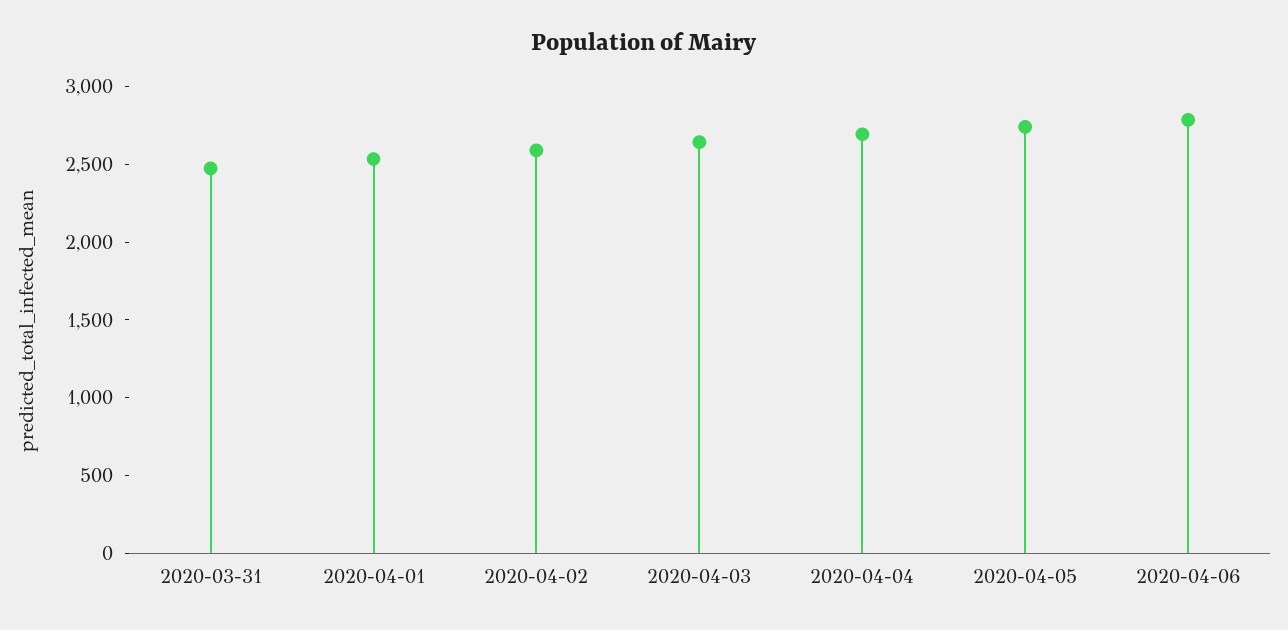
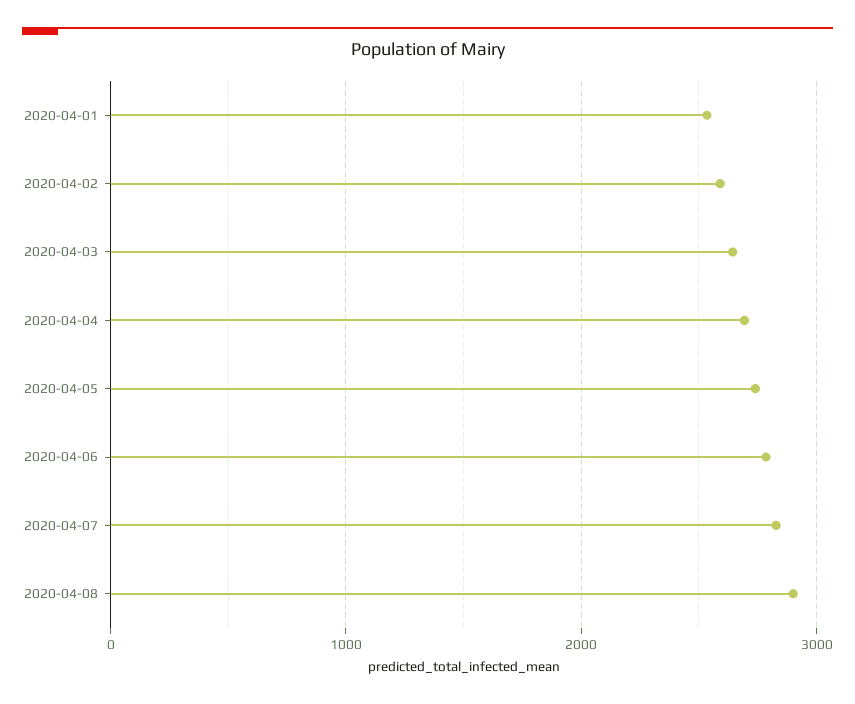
2020-03-31: 2500 -> none
2020-04-07: none -> 2800
2020-04-08: none -> 2900

